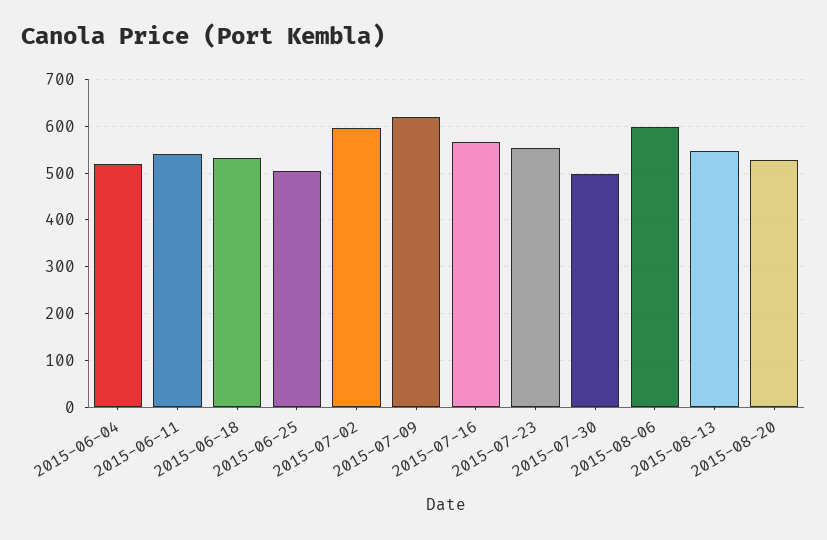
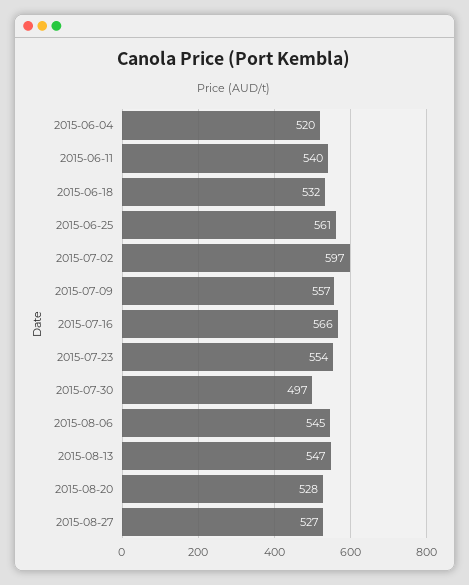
2015-06-25: 500 -> 561
2015-07-09: 620 -> 557
2015-08-06: 600 -> 545
2015-08-27: none -> 527

